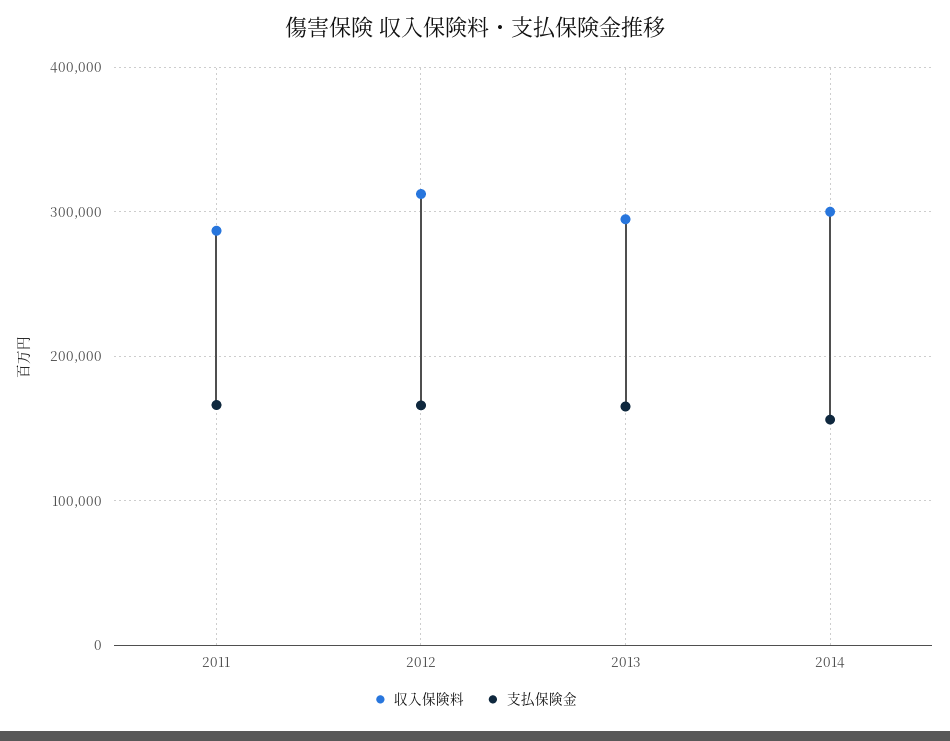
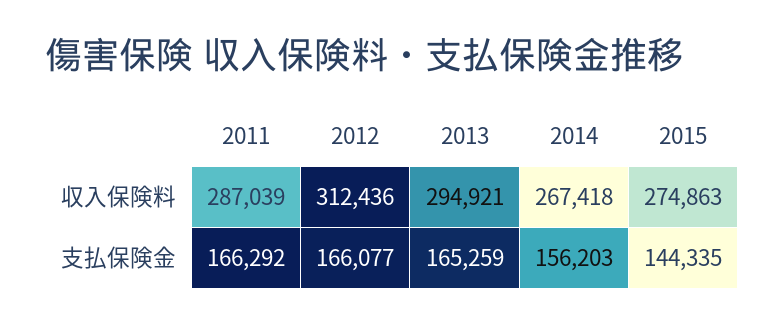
収入保険料, 2014: 300000 -> 267418
収入保険料, 2015: none -> 274863
支払保険金, 2015: none -> 144335

